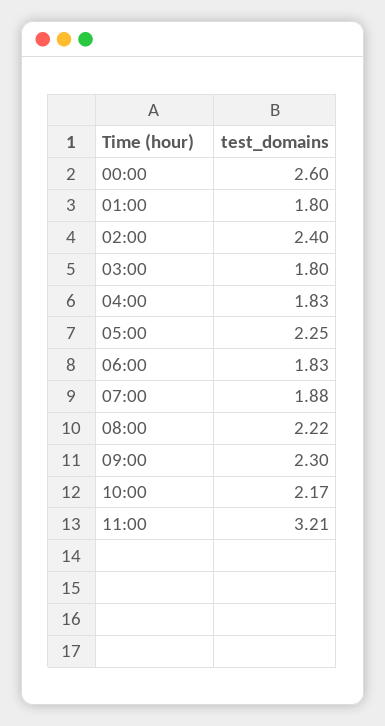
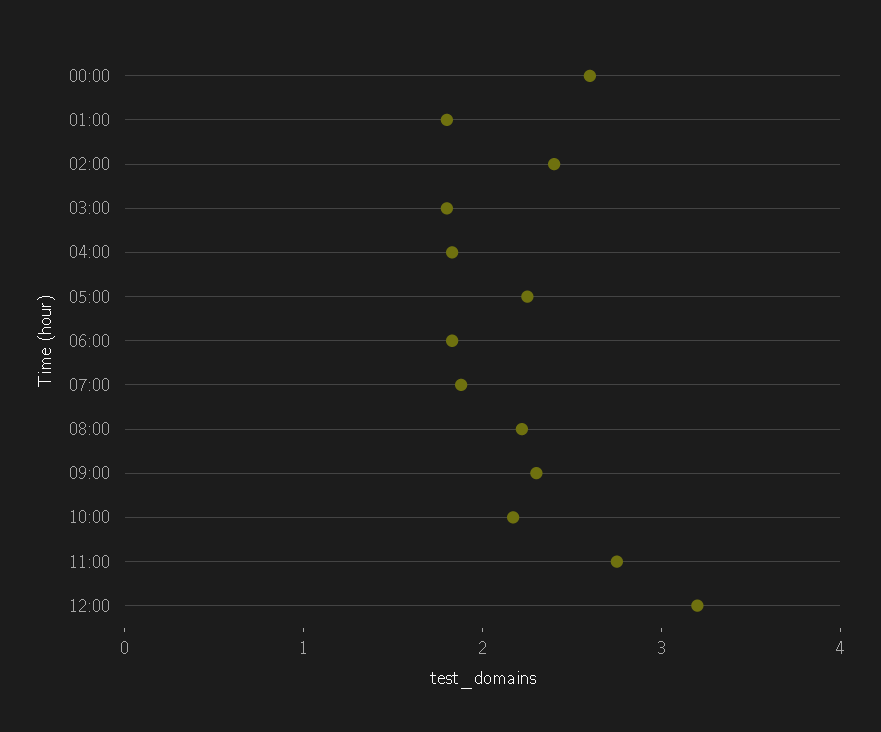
11:00: 3.21 -> 2.8
12:00: none -> 3.2

